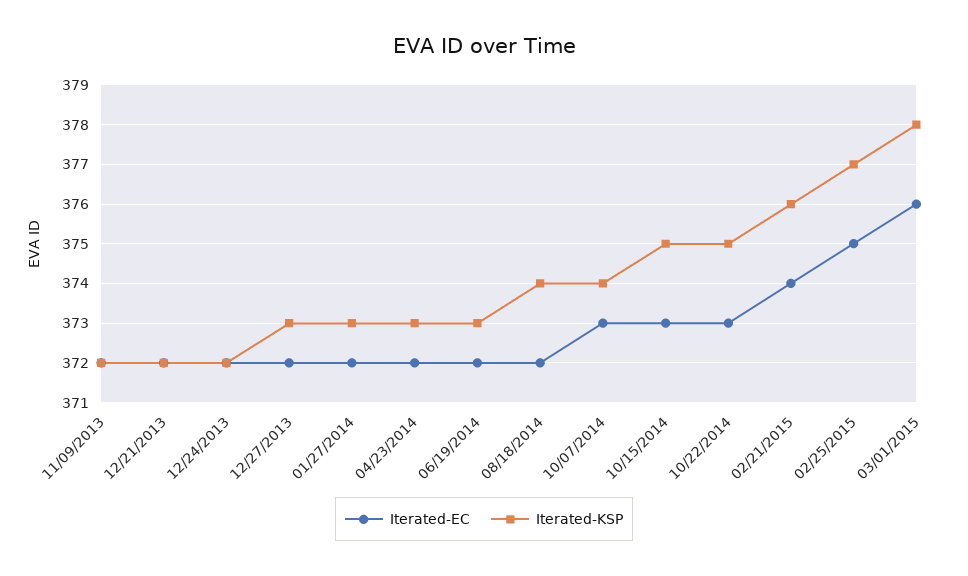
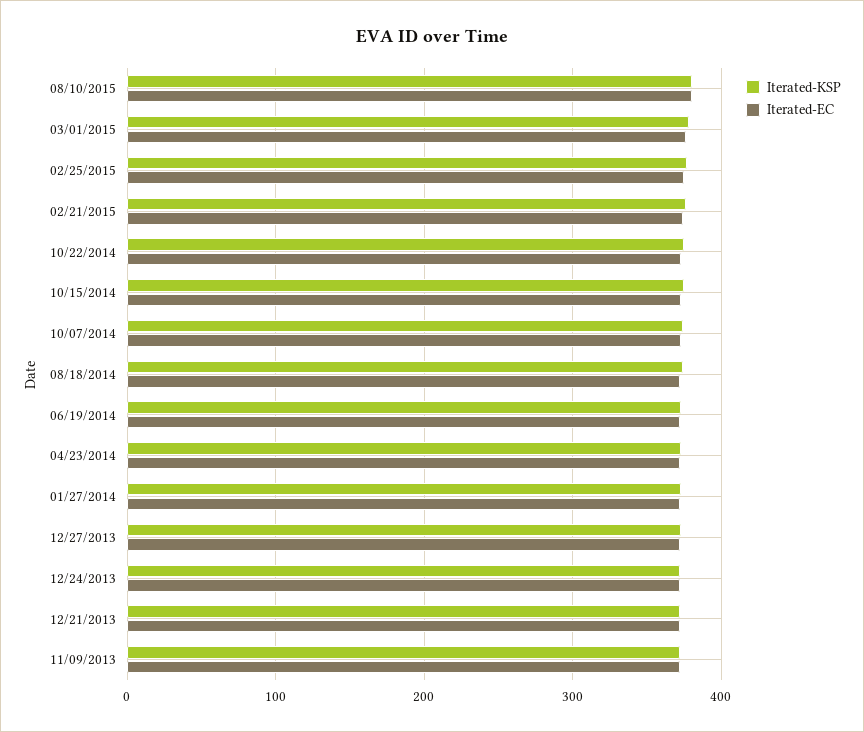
Iterated-KSP, 08/10/2015: none -> 380
Iterated-EC, 08/10/2015: none -> 380

